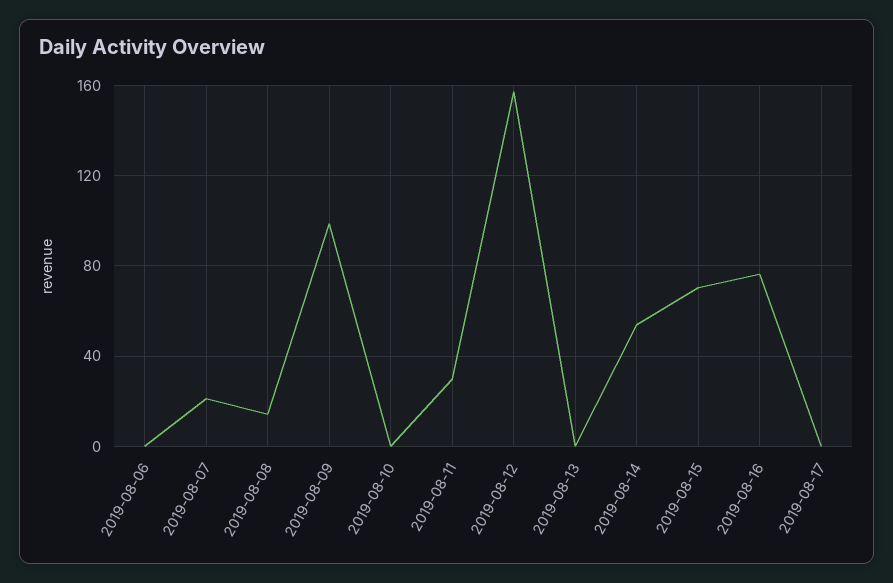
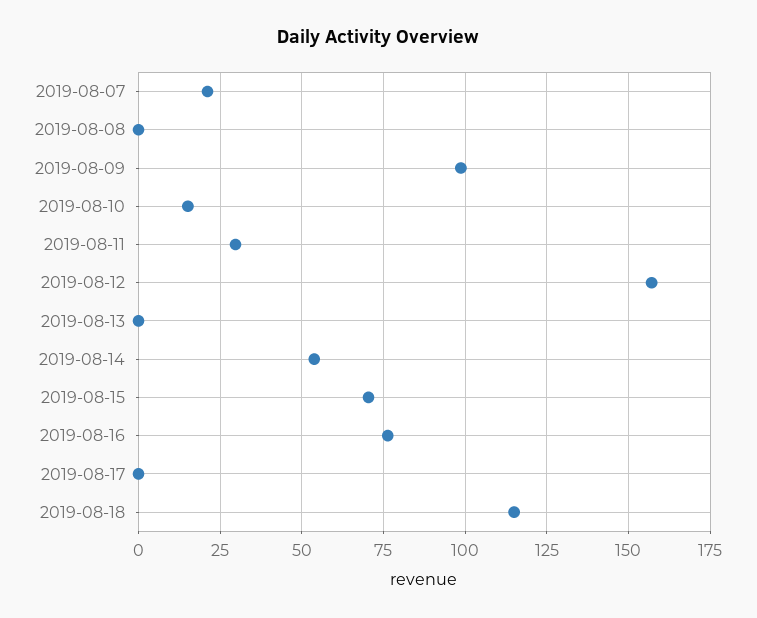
2019-08-06: 0 -> none
2019-08-08: 15 -> 0
2019-08-10: 0 -> 15
2019-08-18: none -> 115

